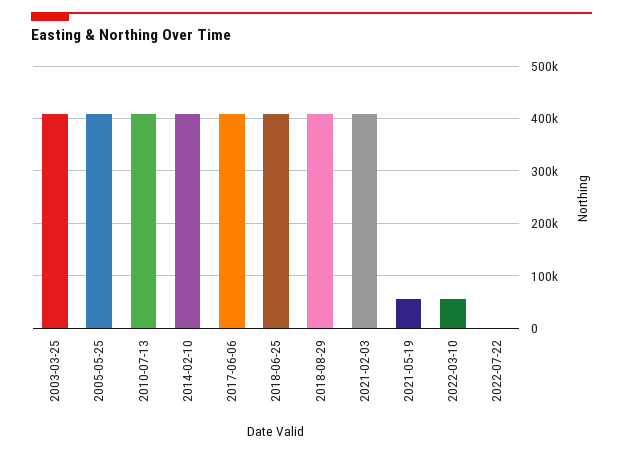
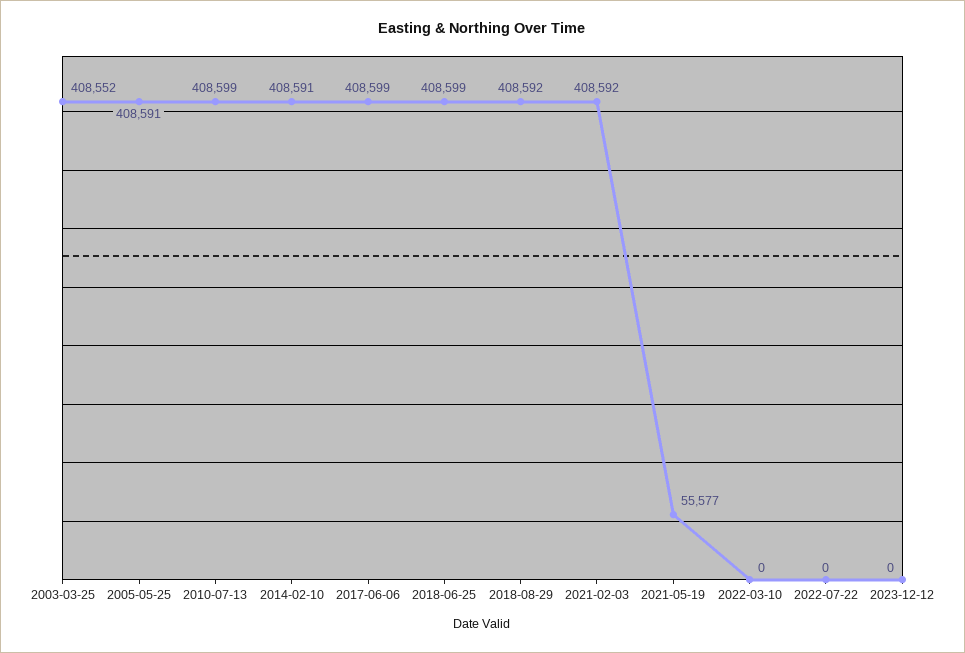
2022-03-10: 60000 -> 0
2023-12-12: none -> 0

